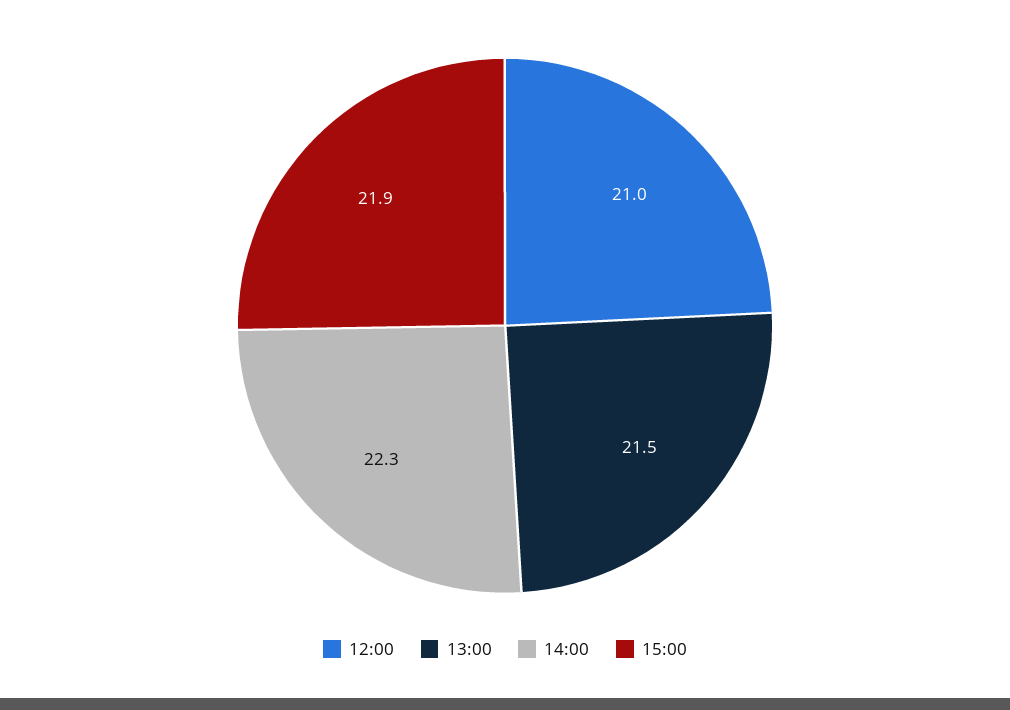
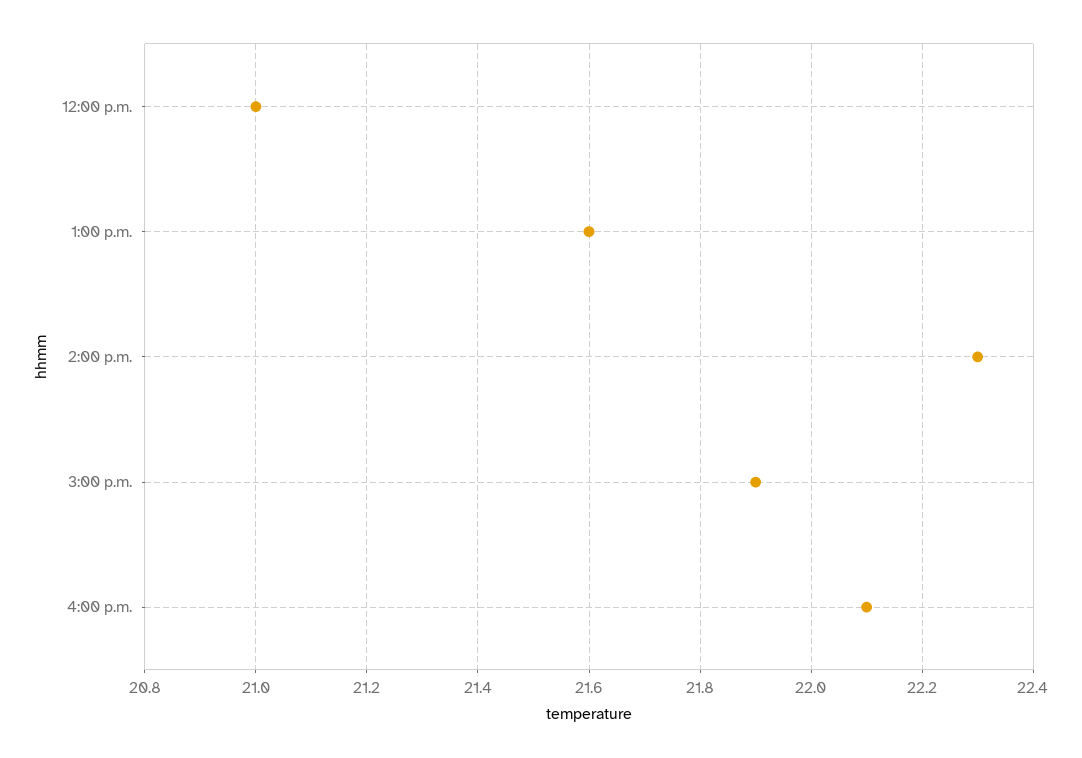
13:00: 21.5 -> 21.6
4:00 p.m.: none -> 22.1

